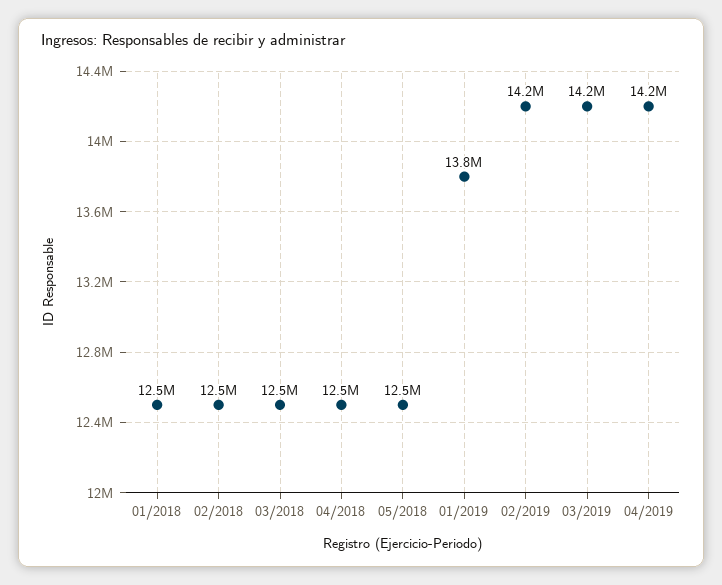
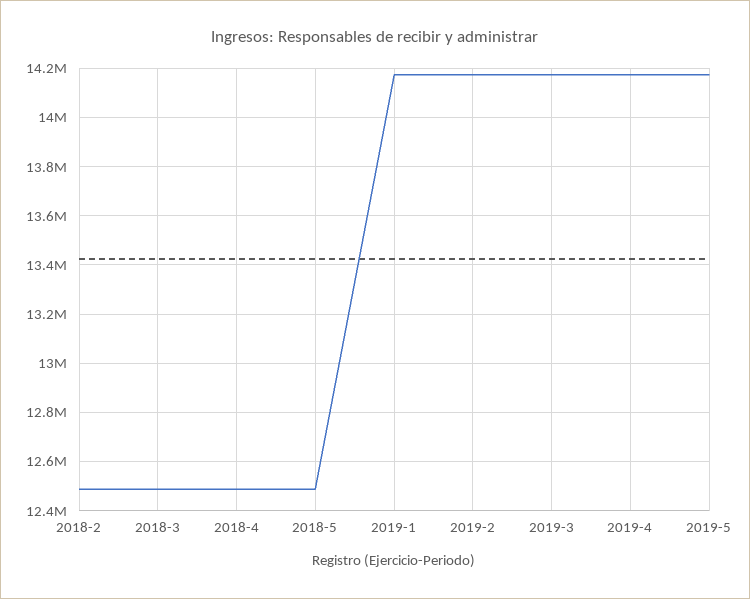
01/2018: 12500000 -> none
01/2019: 13800000 -> 14175000
2019-5: none -> 14175000

